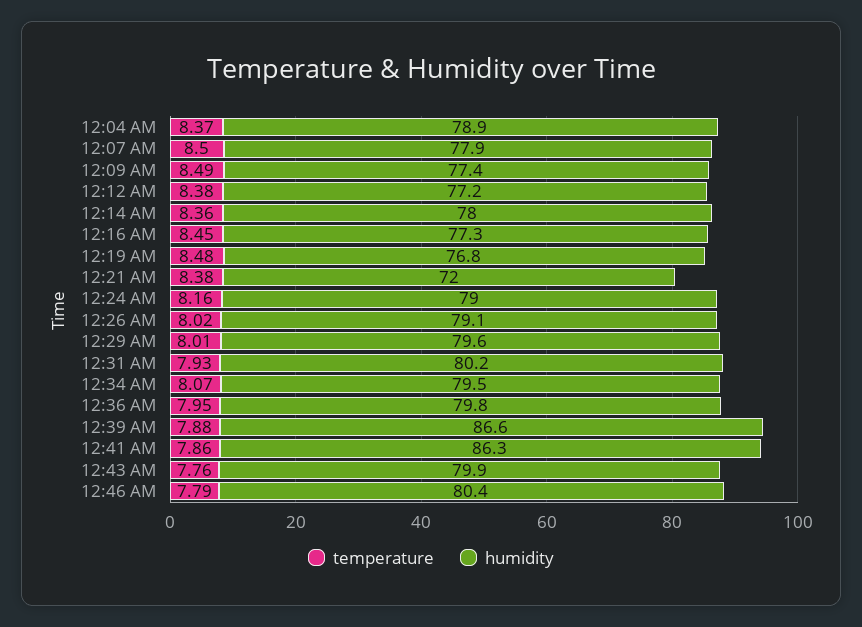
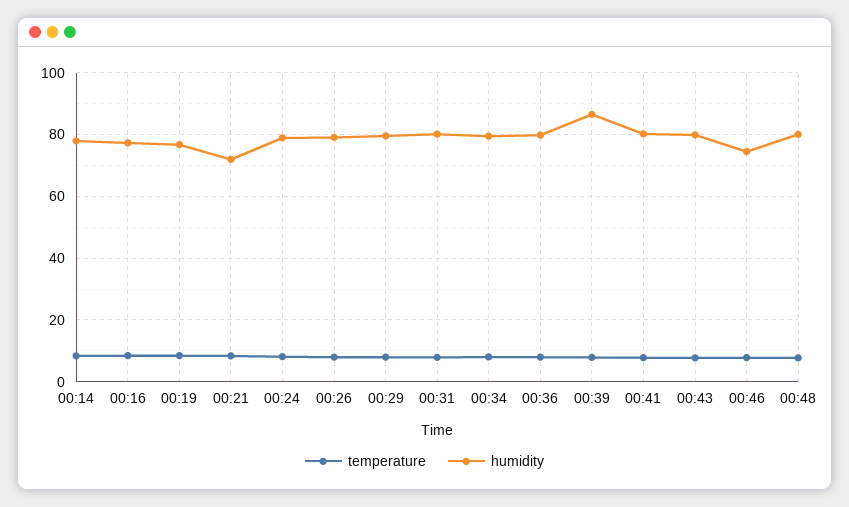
temperature, 12:04 AM: 8.37 -> none
humidity, 12:04 AM: 78.9 -> none
temperature, 12:07 AM: 8.5 -> none
humidity, 12:07 AM: 77.9 -> none
temperature, 12:09 AM: 8.49 -> none
humidity, 12:09 AM: 77.4 -> none
temperature, 12:12 AM: 8.38 -> none
humidity, 12:12 AM: 77.2 -> none
humidity, 12:41 AM: 86.3 -> 80
humidity, 12:46 AM: 80.4 -> 74
temperature, 00:48: none -> 8
humidity, 00:48: none -> 80

